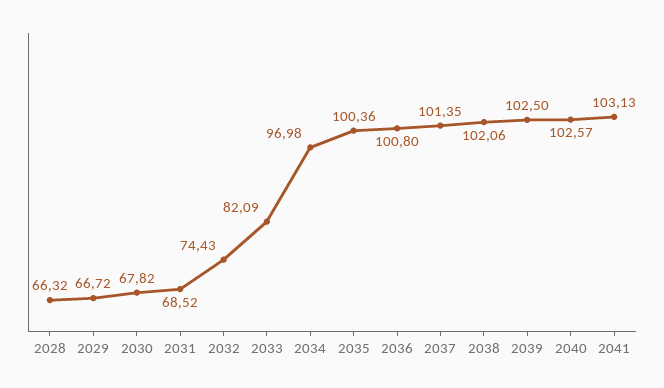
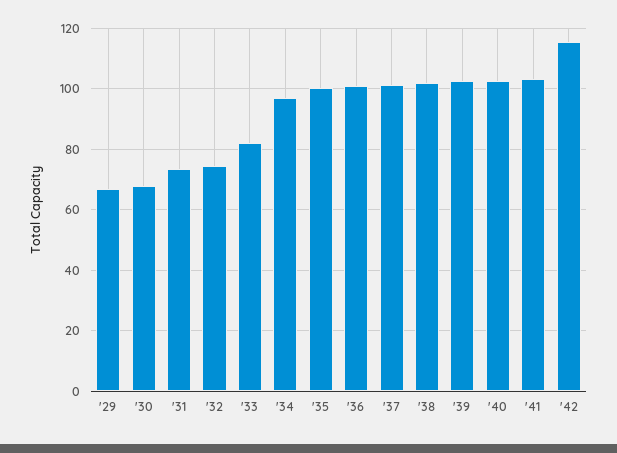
2028: 66.32 -> none
2031: 68.52 -> 74
'42: none -> 116

